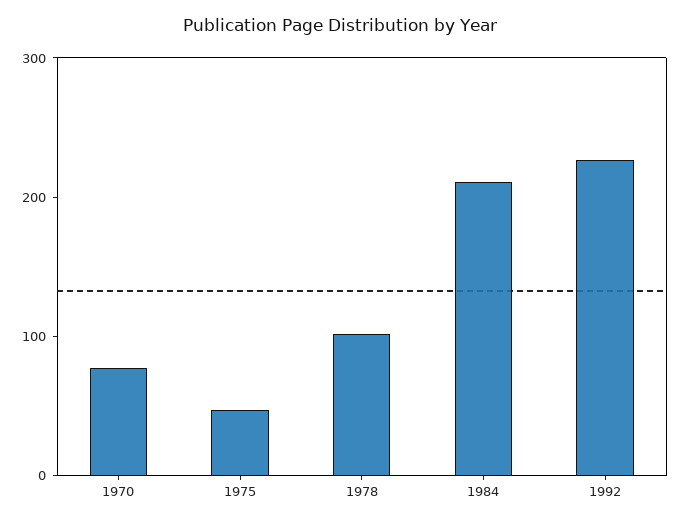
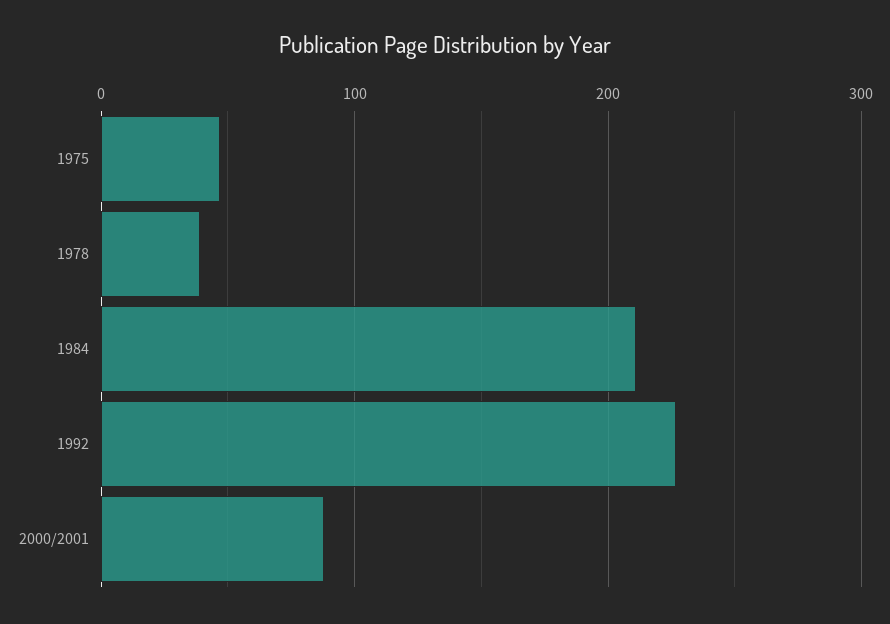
1970: 80 -> none
1978: 100 -> 40
2000/2001: none -> 90

